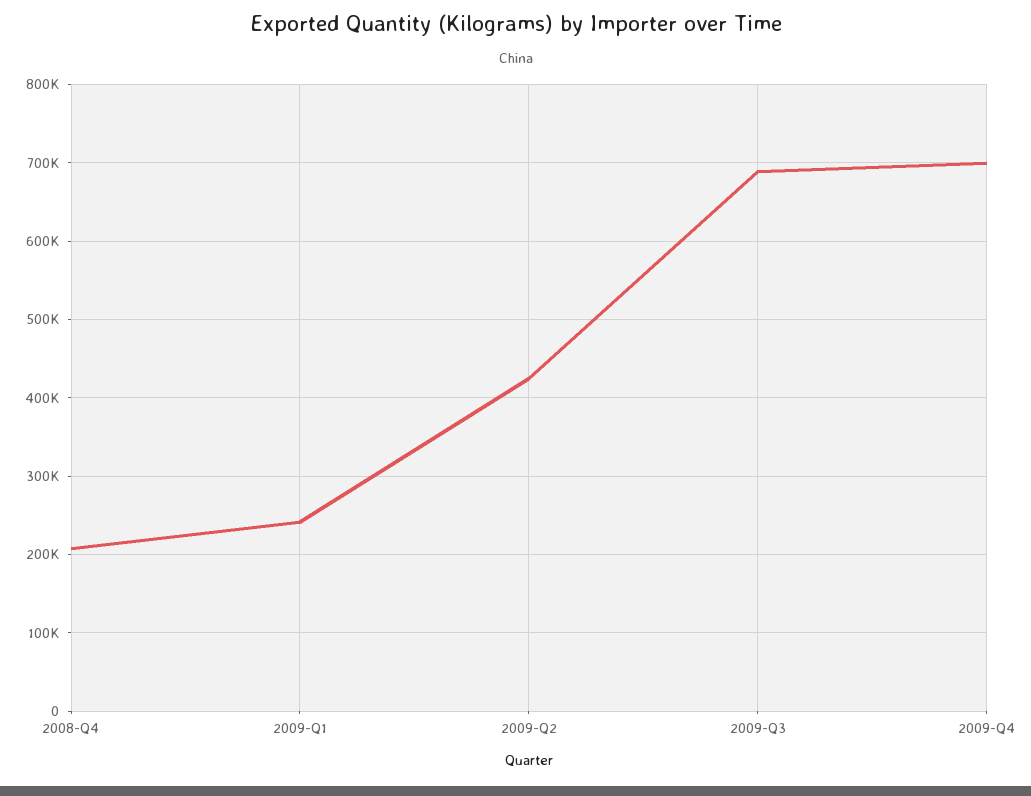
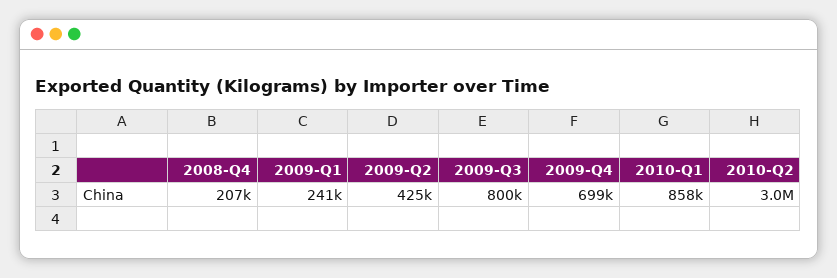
2009-Q3: 690000 -> 800000
2010-Q1: none -> 858000
2010-Q2: none -> 3000000

